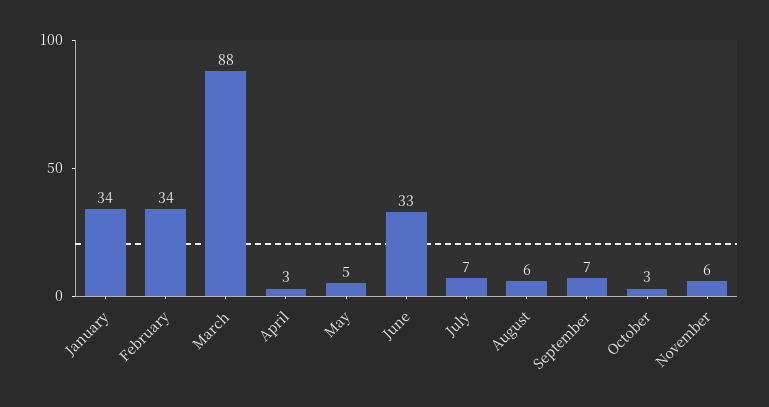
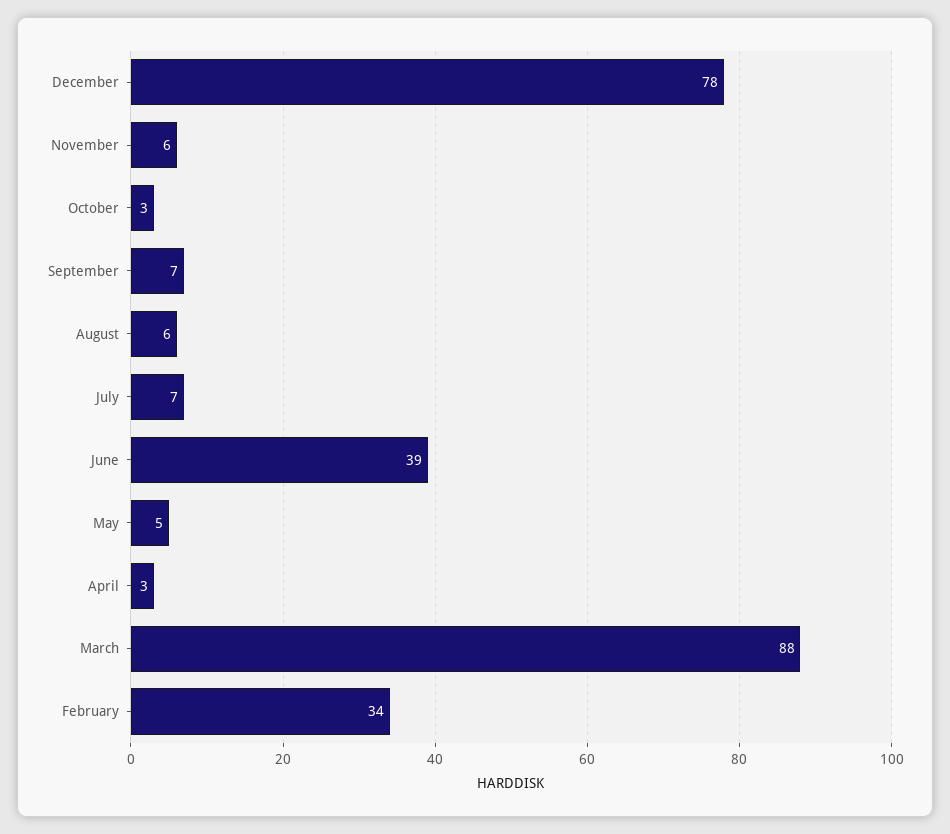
January: 34 -> none
June: 33 -> 39
December: none -> 78

